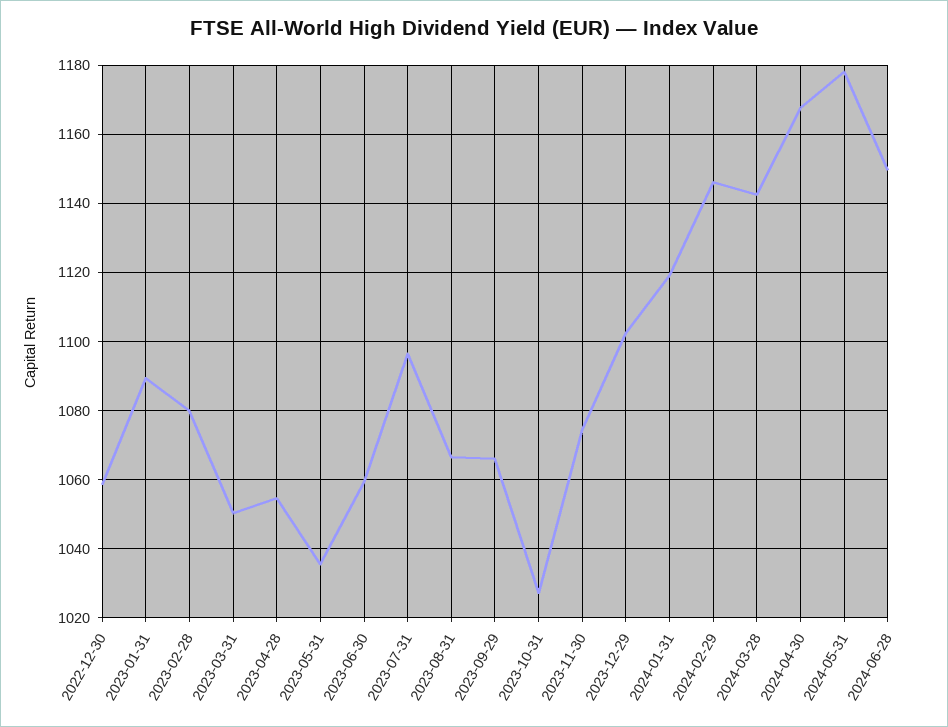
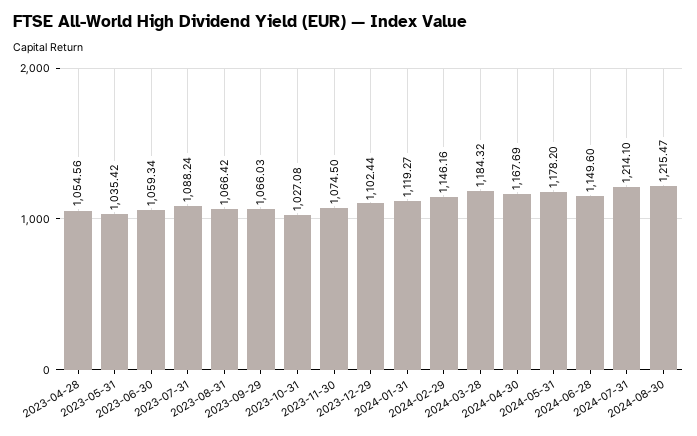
2022-12-30: 1058 -> none
2023-01-31: 1090 -> none
2023-02-28: 1080 -> none
2023-03-31: 1050 -> none
2023-07-31: 1096 -> 1088.24
2024-03-28: 1142 -> 1184.32
2024-07-31: none -> 1214.1
2024-08-30: none -> 1215.47

